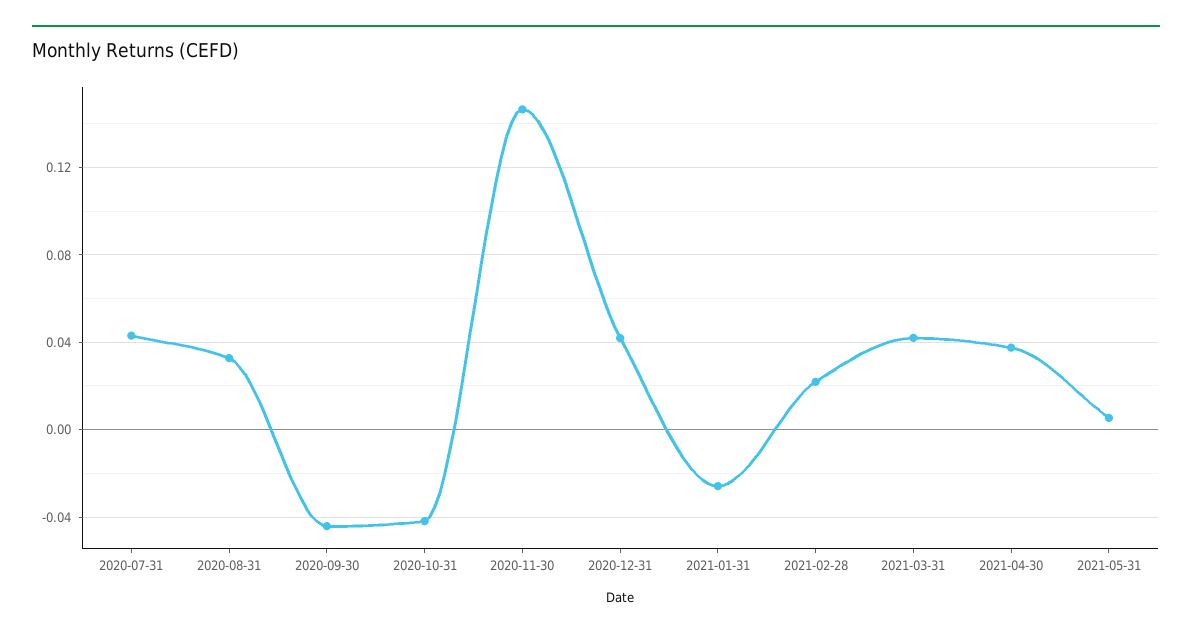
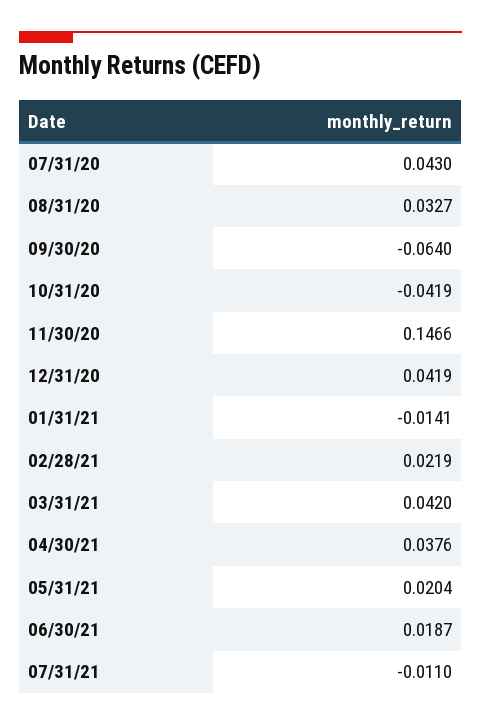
2020-09-30: -0.045 -> -0.064
2021-01-31: -0.025 -> -0.0141
2021-05-31: 0.005 -> 0.0204
06/30/21: none -> 0.0187
07/31/21: none -> -0.011

